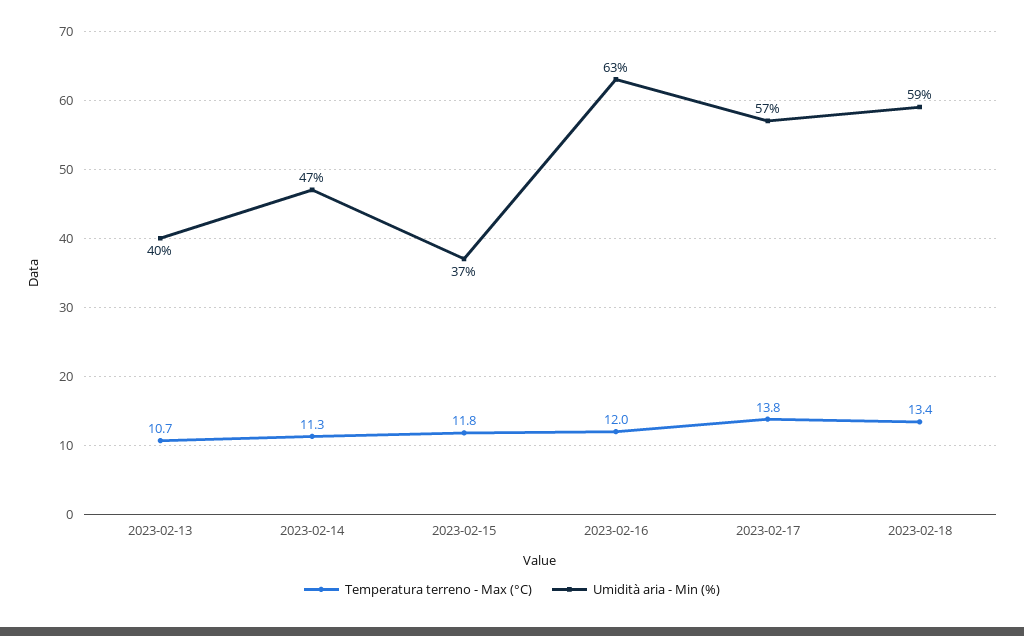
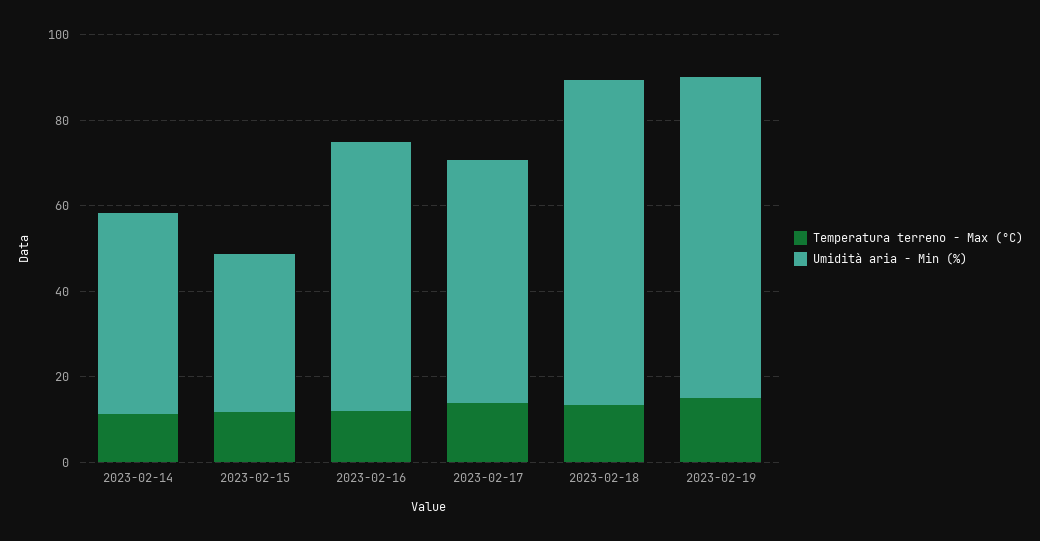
Temperatura terreno - Max (°C), 2023-02-13: 10.7 -> none
Umidità aria - Min (%), 2023-02-13: 40 -> none
Umidità aria - Min (%), 2023-02-18: 59 -> 75
Temperatura terreno - Max (°C), 2023-02-19: none -> 15
Umidità aria - Min (%), 2023-02-19: none -> 75

